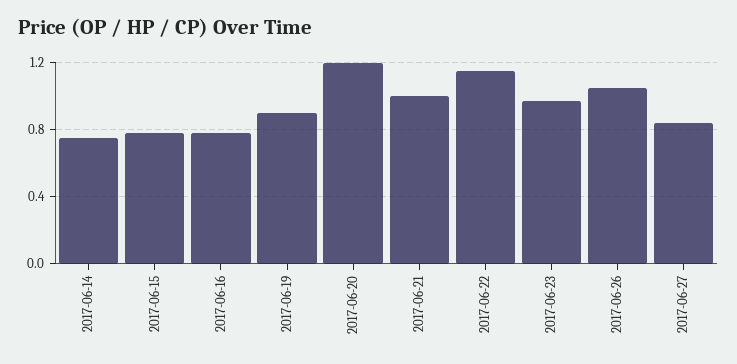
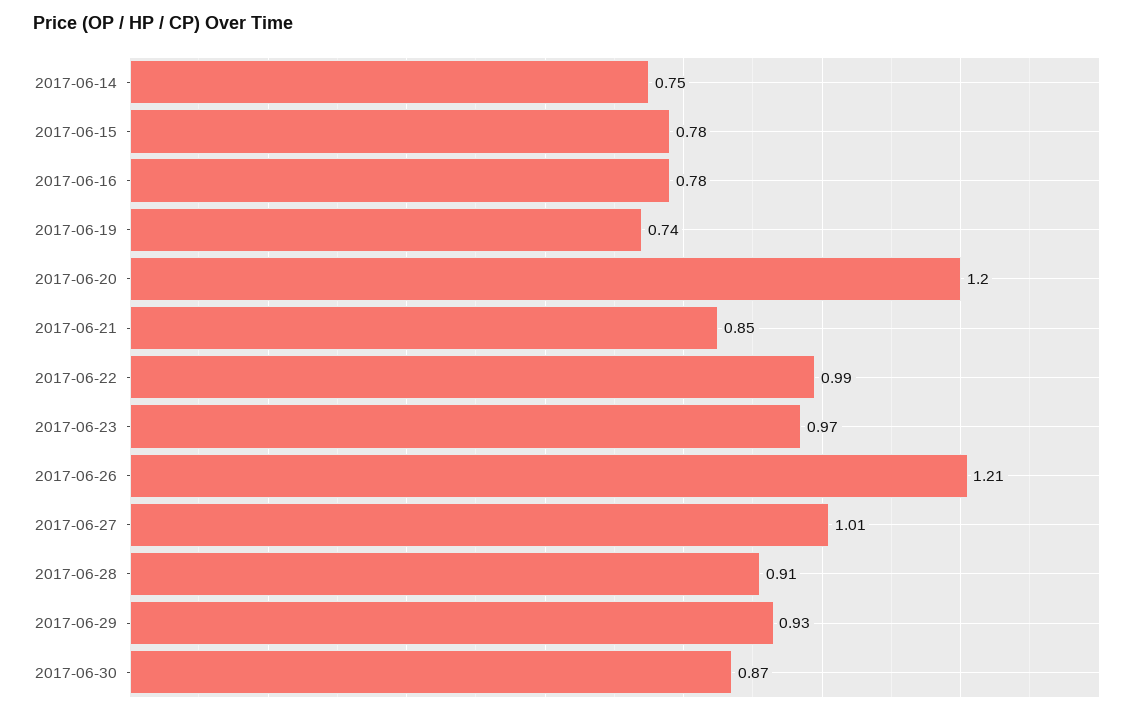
2017-06-19: 0.9 -> 0.74
2017-06-21: 1 -> 0.85
2017-06-22: 1.15 -> 0.99
2017-06-26: 1.05 -> 1.21
2017-06-27: 0.85 -> 1.01
2017-06-28: none -> 0.91
2017-06-29: none -> 0.93
2017-06-30: none -> 0.87

